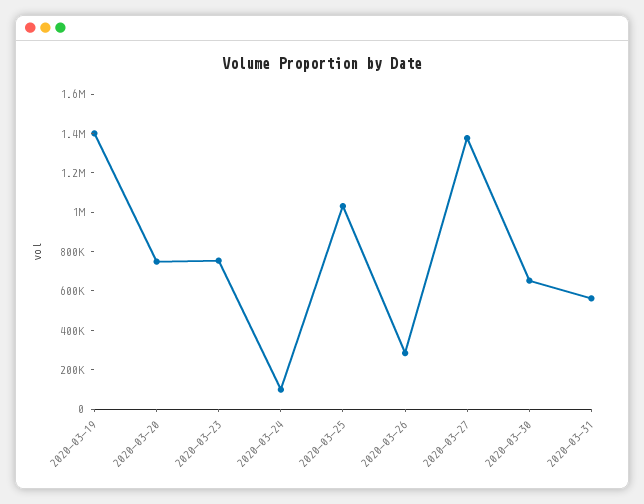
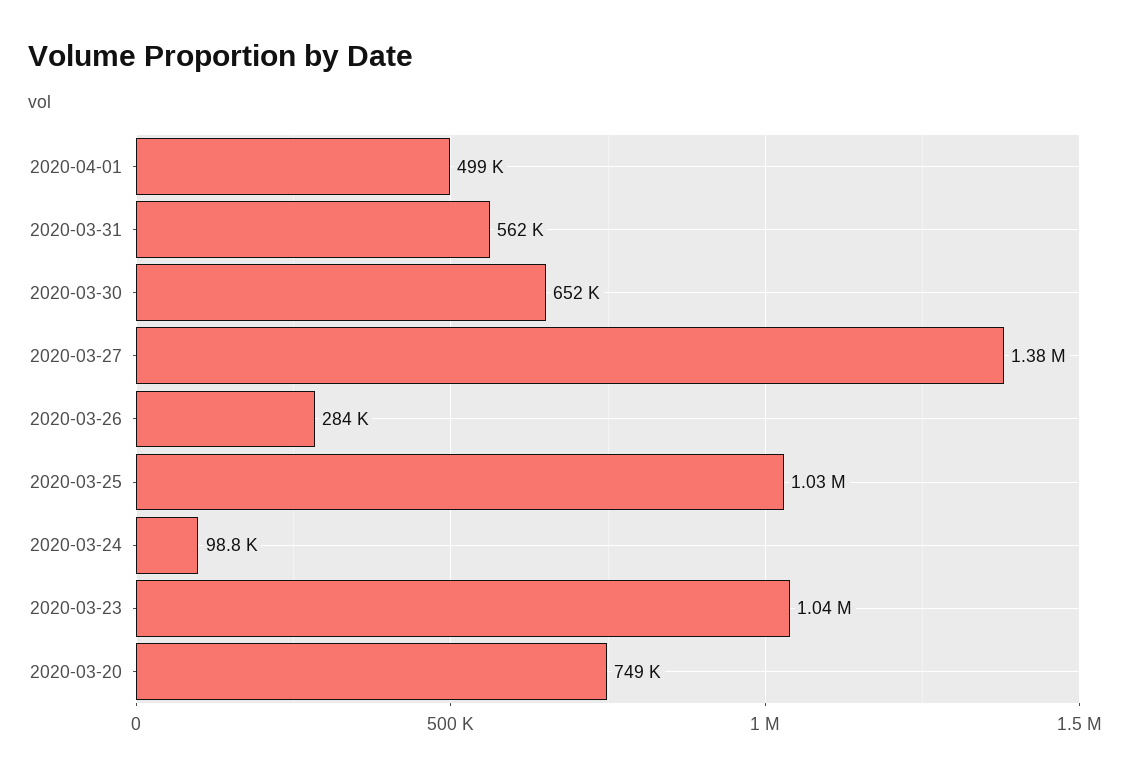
2020-03-19: 1400000 -> none
2020-03-23: 750000 -> 1040000
2020-04-01: none -> 499000

